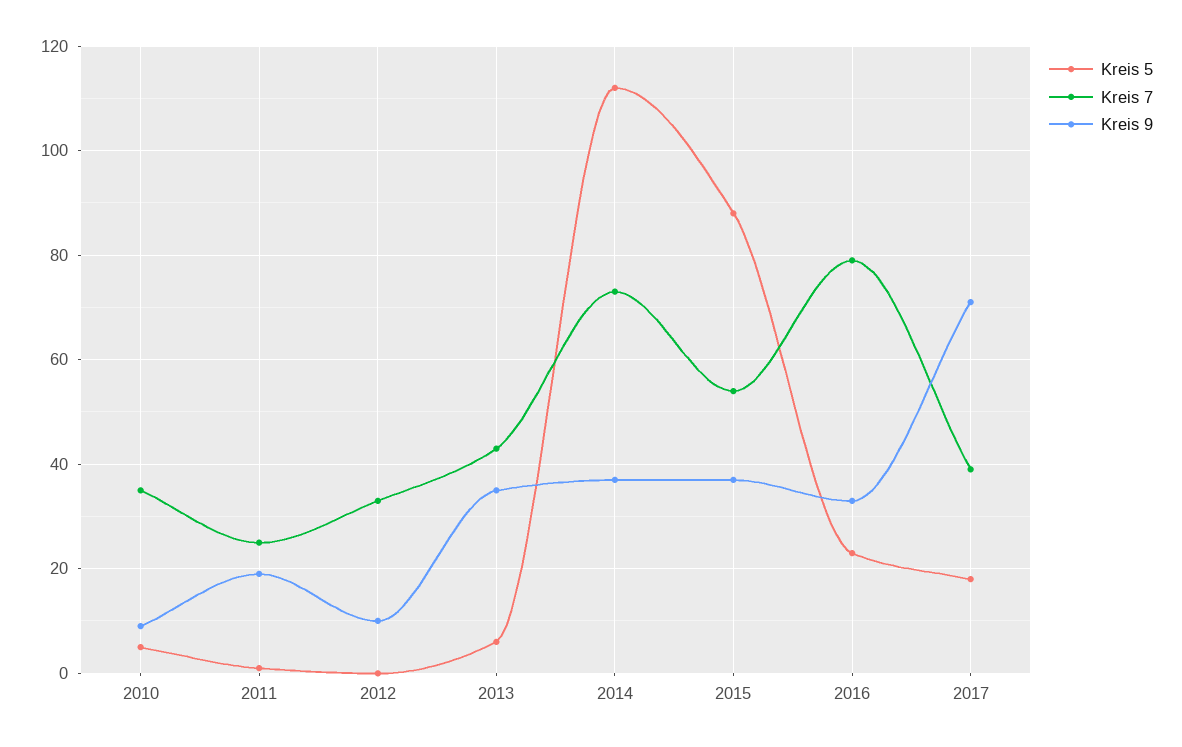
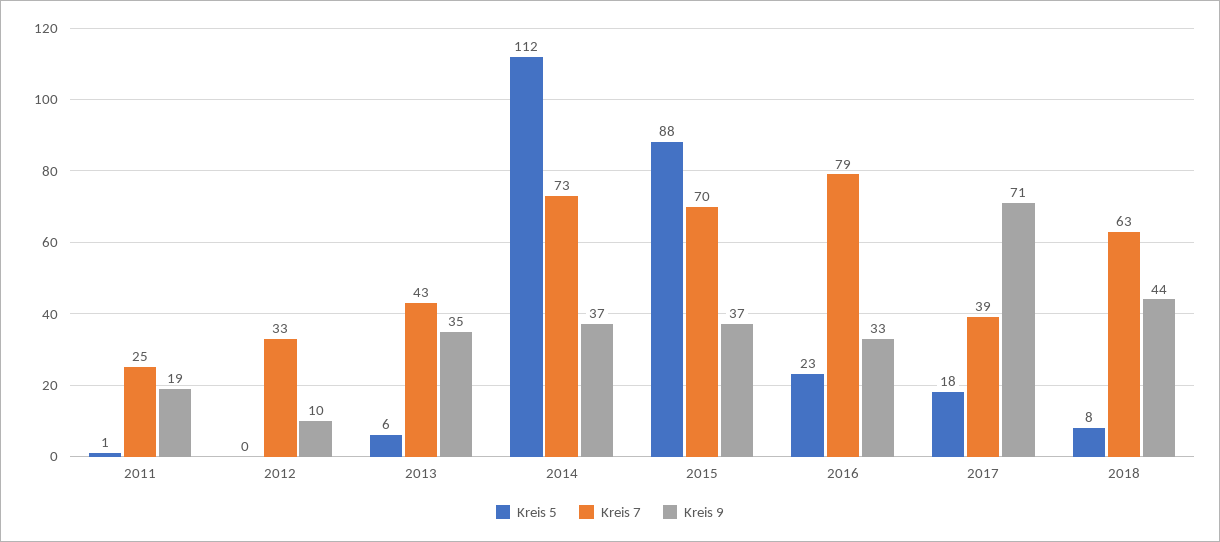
Kreis 5, 2010: 5 -> none
Kreis 7, 2010: 35 -> none
Kreis 9, 2010: 10 -> none
Kreis 7, 2015: 55 -> 70
Kreis 5, 2018: none -> 8
Kreis 7, 2018: none -> 63
Kreis 9, 2018: none -> 44

